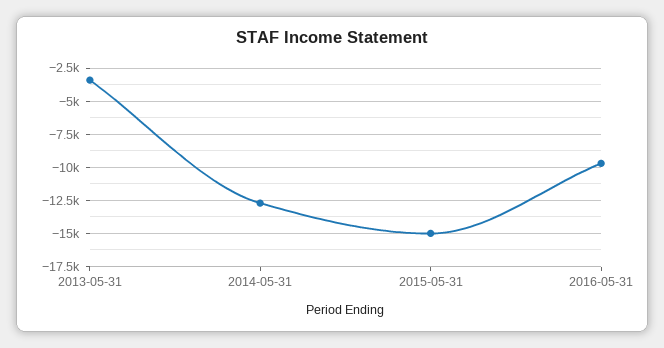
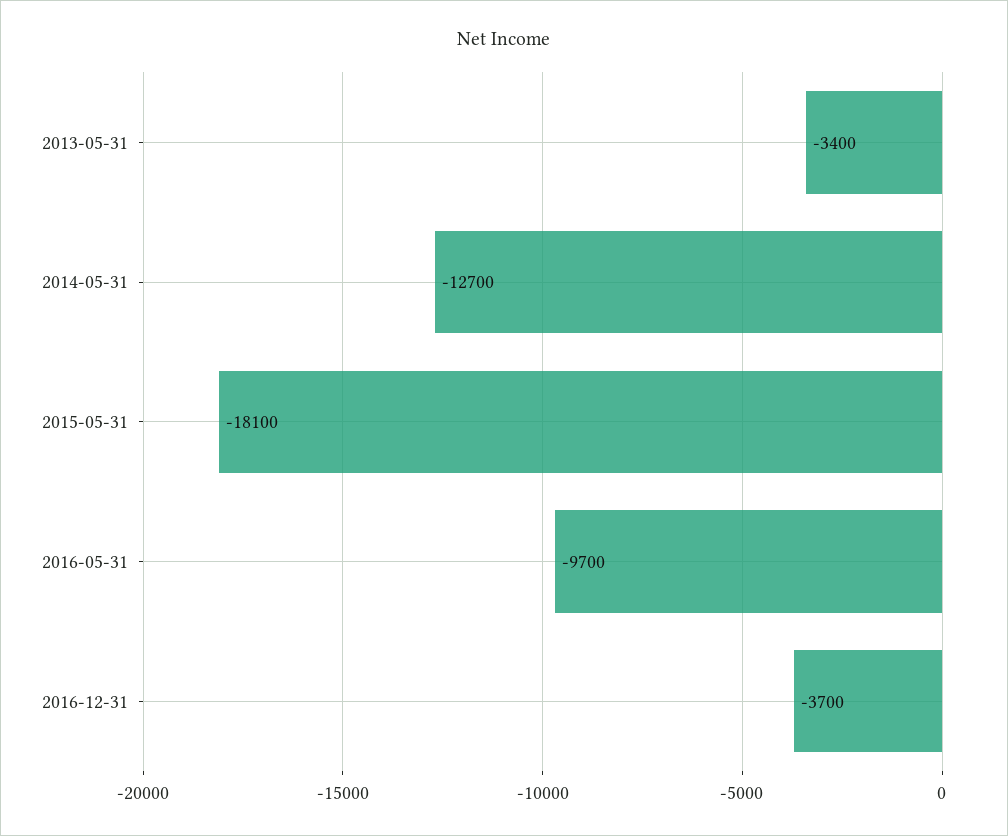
2015-05-31: -15000 -> -18100
2016-12-31: none -> -3700

